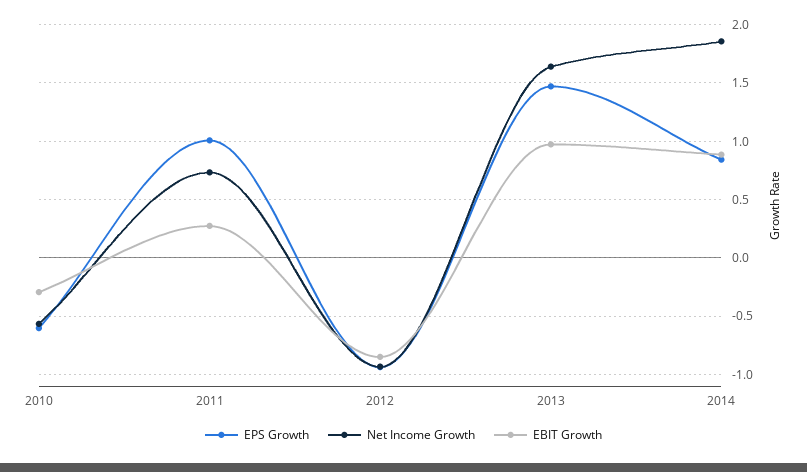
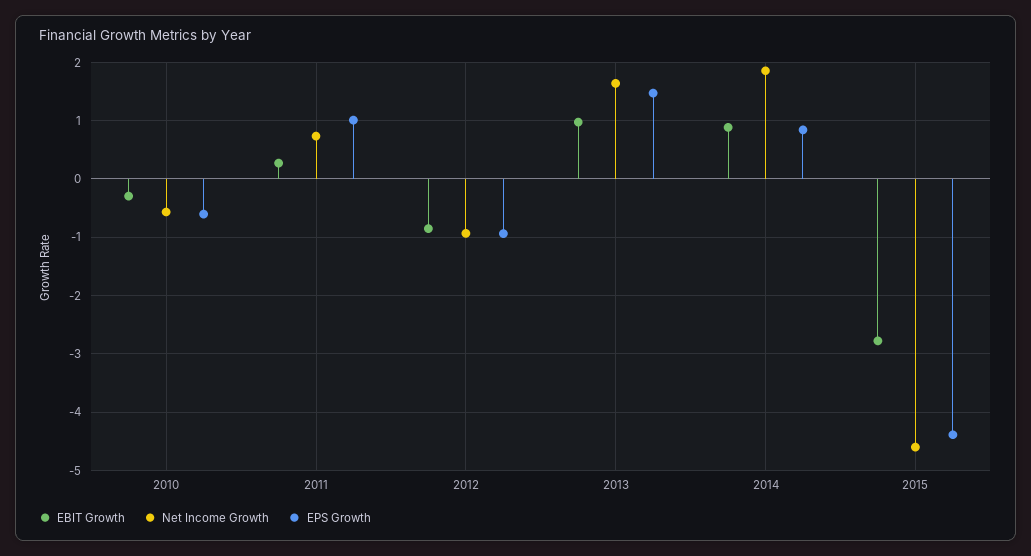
EBIT Growth, 2015: none -> -2.8
Net Income Growth, 2015: none -> -4.6
EPS Growth, 2015: none -> -4.4

